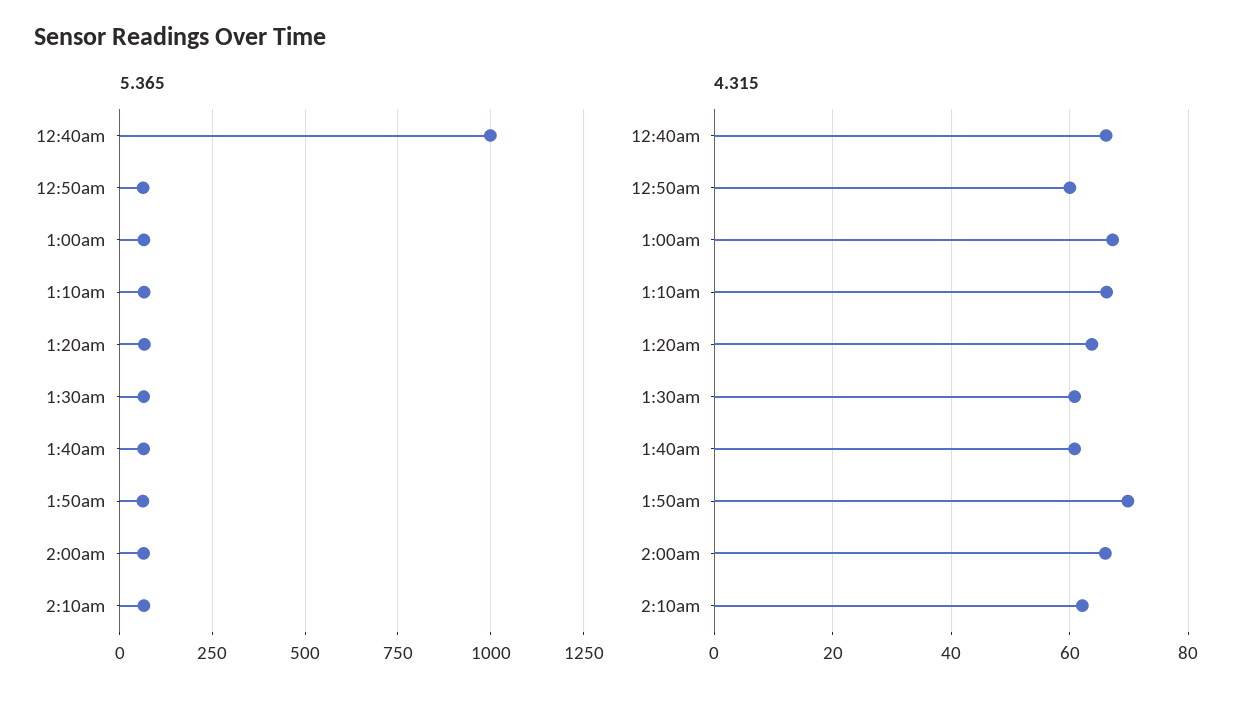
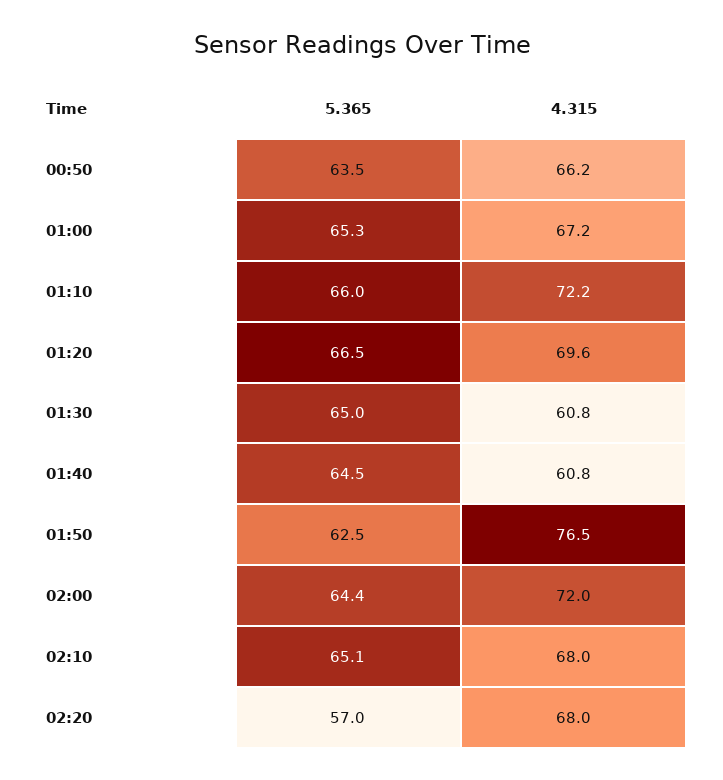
5.365, 12:40am: 1000 -> none
4.315, 12:40am: 66 -> none
4.315, 12:50am: 60 -> 66.2
4.315, 1:10am: 66 -> 72.2
4.315, 1:20am: 64 -> 69.6
4.315, 1:50am: 70 -> 76.5
4.315, 2:00am: 66 -> 72
4.315, 2:10am: 62 -> 68
5.365, 02:20: none -> 57
4.315, 02:20: none -> 68

